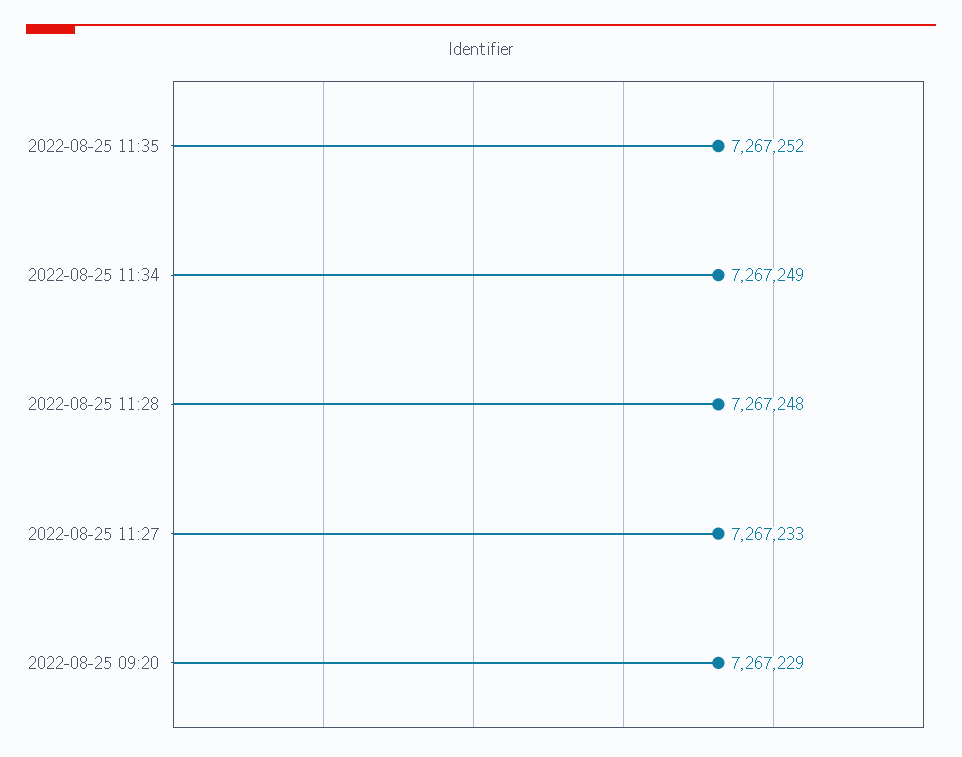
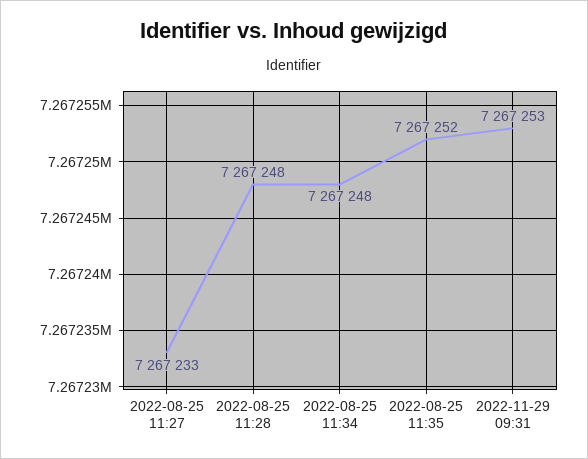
2022-08-25 11:34: 7267249 -> 7267248
2022-08-25 09:20: 7267229 -> none
2022-11-29 09:31: none -> 7267253

